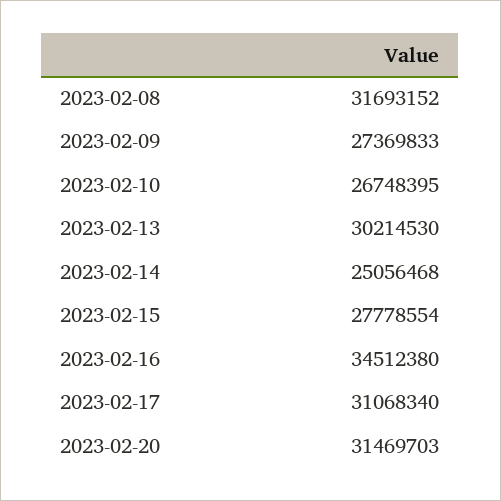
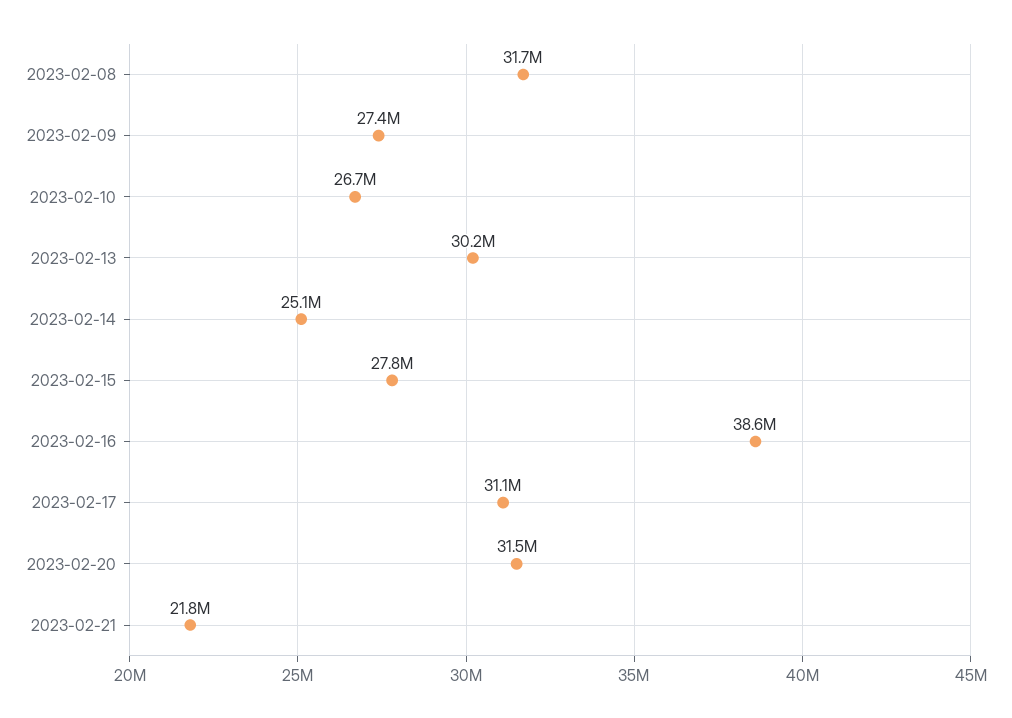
2023-02-16: 34512380 -> 38600000
2023-02-21: none -> 21800000

